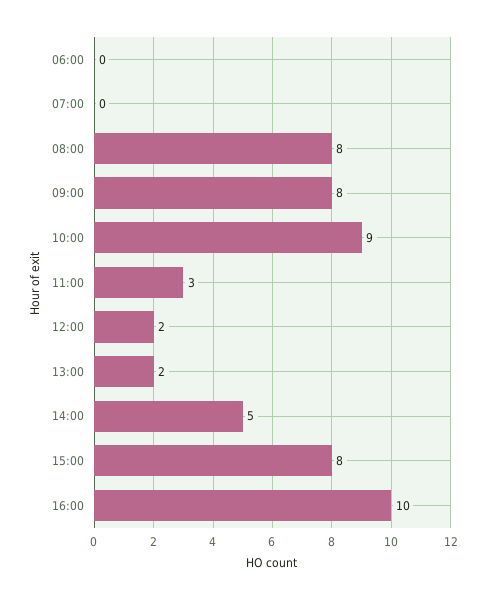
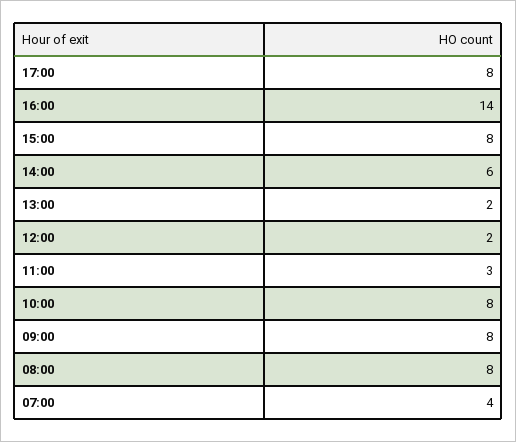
06:00: 0 -> none
07:00: 0 -> 4
10:00: 9 -> 8
14:00: 5 -> 6
16:00: 10 -> 14
17:00: none -> 8

